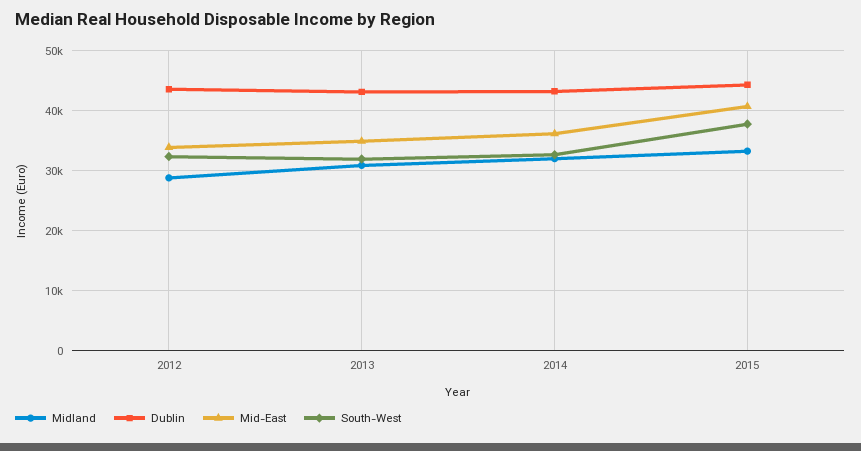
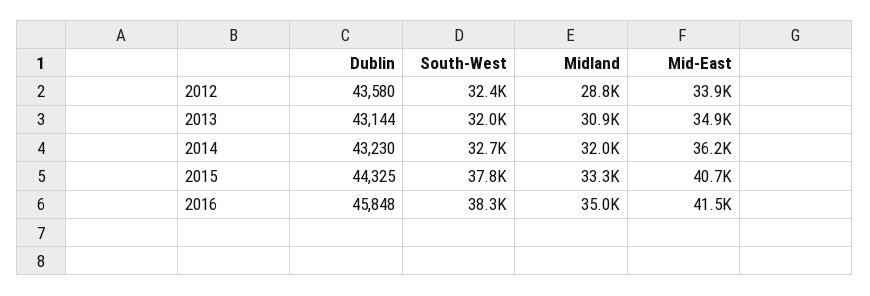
Dublin, 2016: none -> 45848
South-West, 2016: none -> 38300
Midland, 2016: none -> 35000
Mid-East, 2016: none -> 41500

